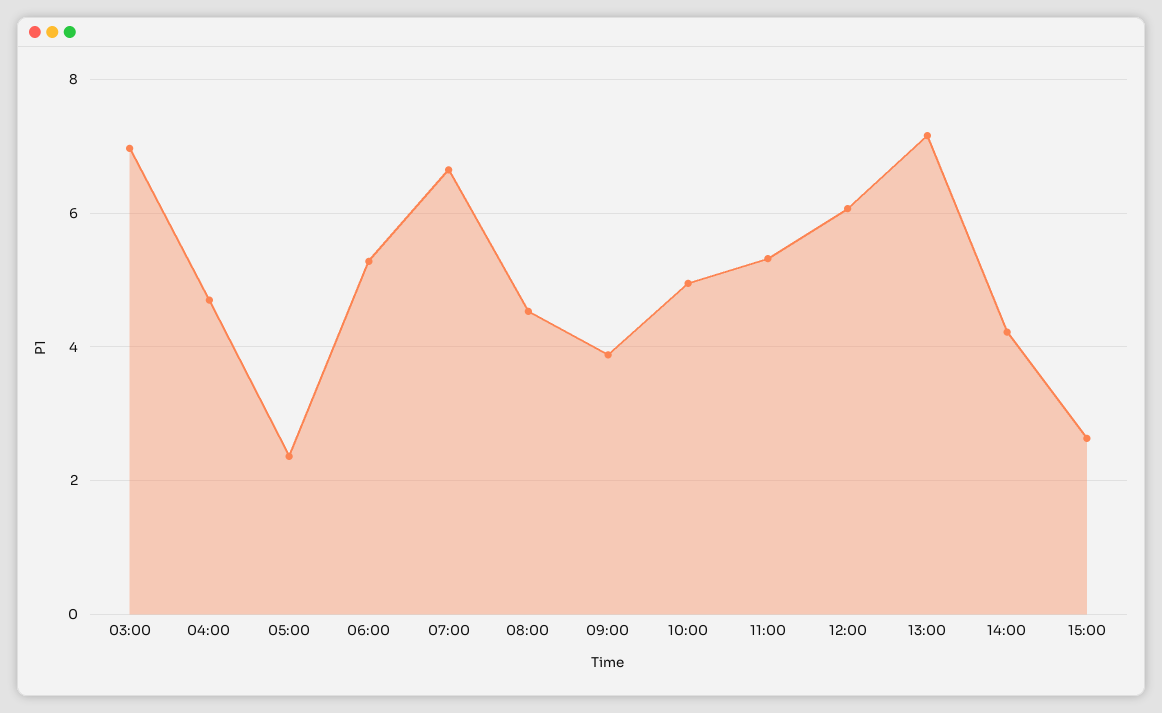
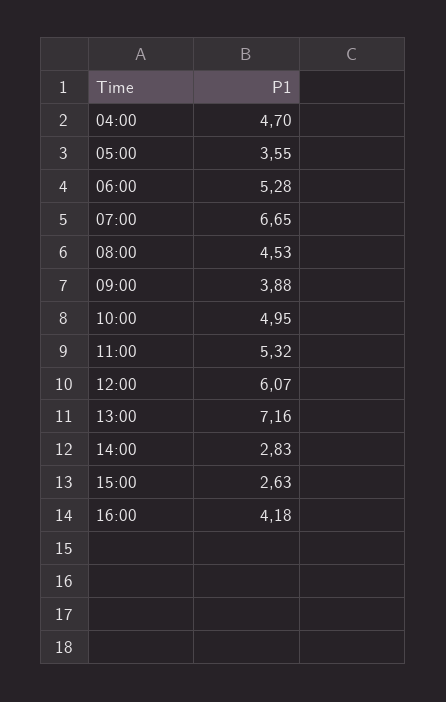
03:00: 7 -> none
05:00: 2.4 -> 3.55
14:00: 4.2 -> 2.83
16:00: none -> 4.18

